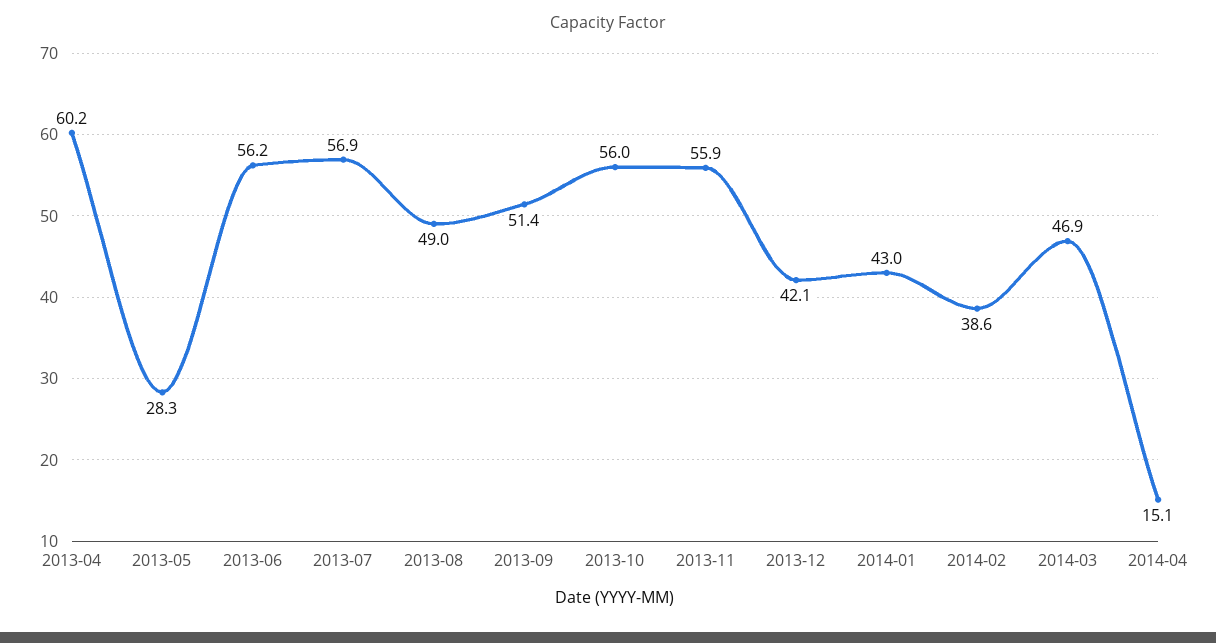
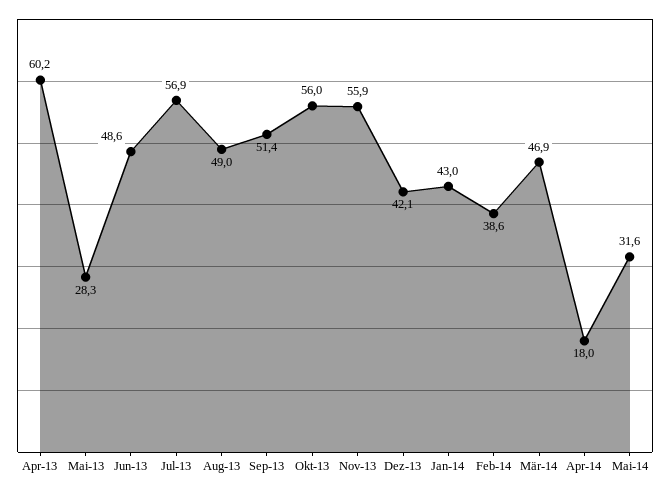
2013-06: 56.2 -> 48.6
2014-04: 15.1 -> 18
Mai-14: none -> 31.6

